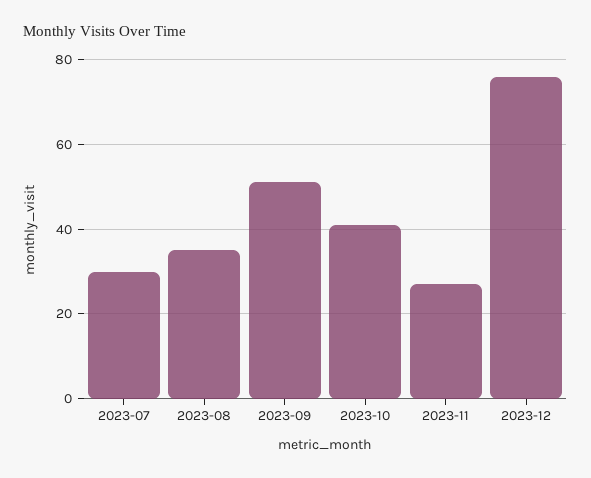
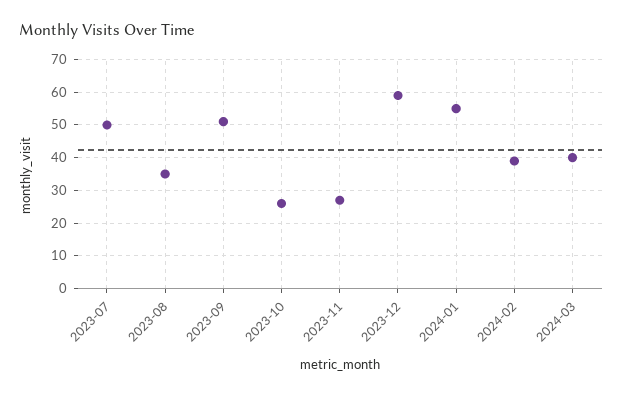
2023-07: 30 -> 50
2023-10: 40 -> 25
2023-12: 75 -> 60
2024-01: none -> 55
2024-02: none -> 40
2024-03: none -> 40

